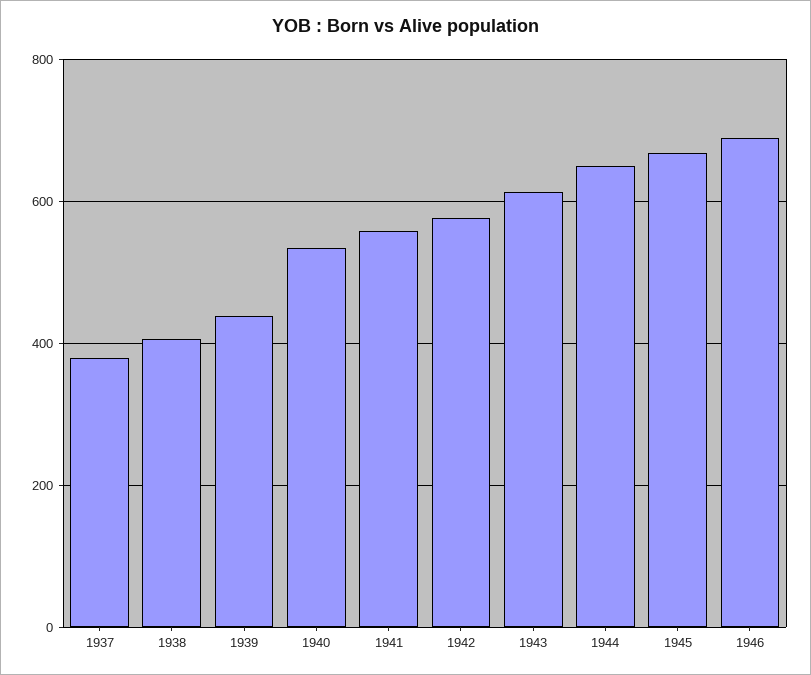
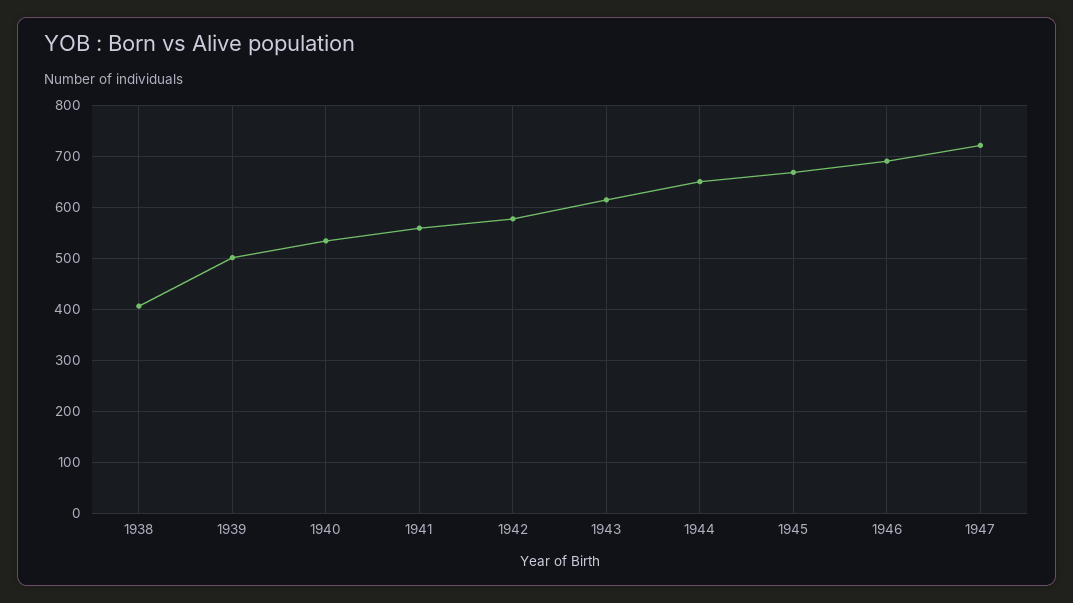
1937: 380 -> none
1939: 440 -> 500
1947: none -> 720

